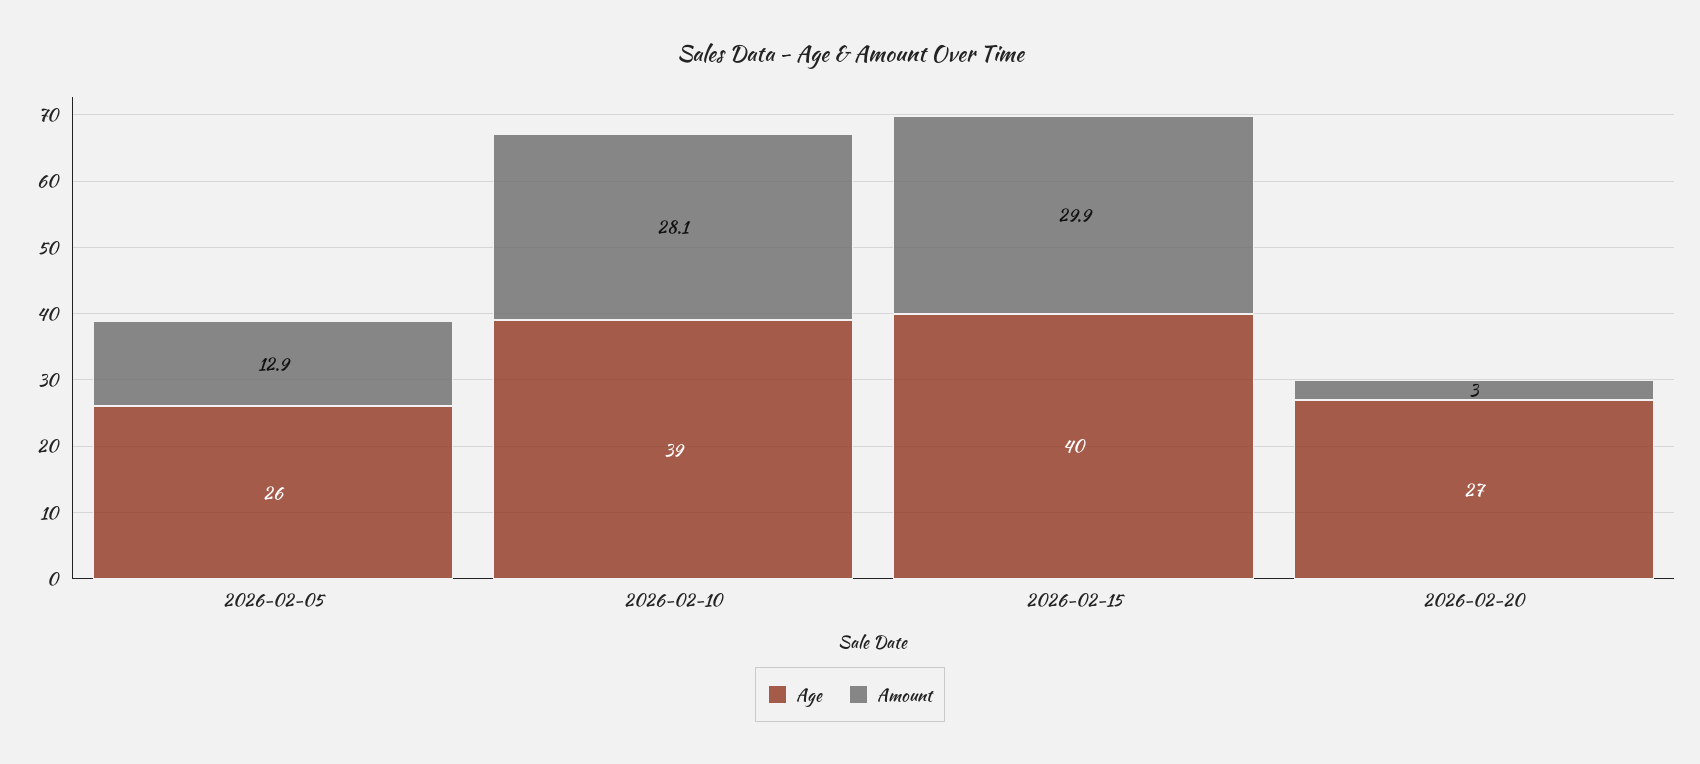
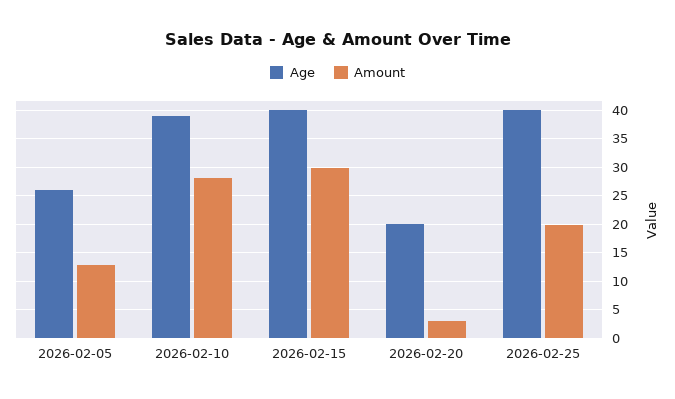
Age, 2026-02-20: 27 -> 20
Age, 2026-02-25: none -> 40
Amount, 2026-02-25: none -> 20

